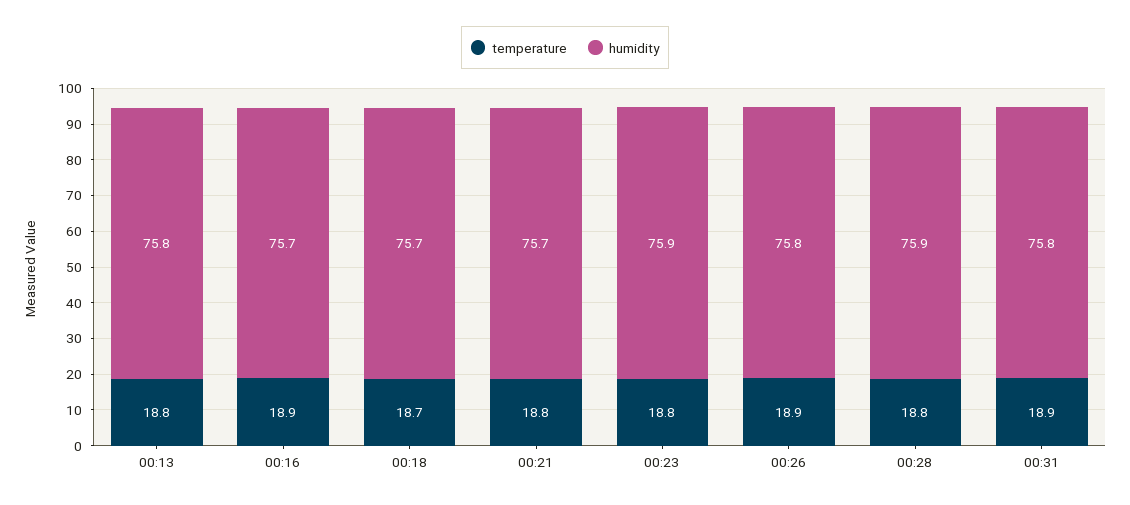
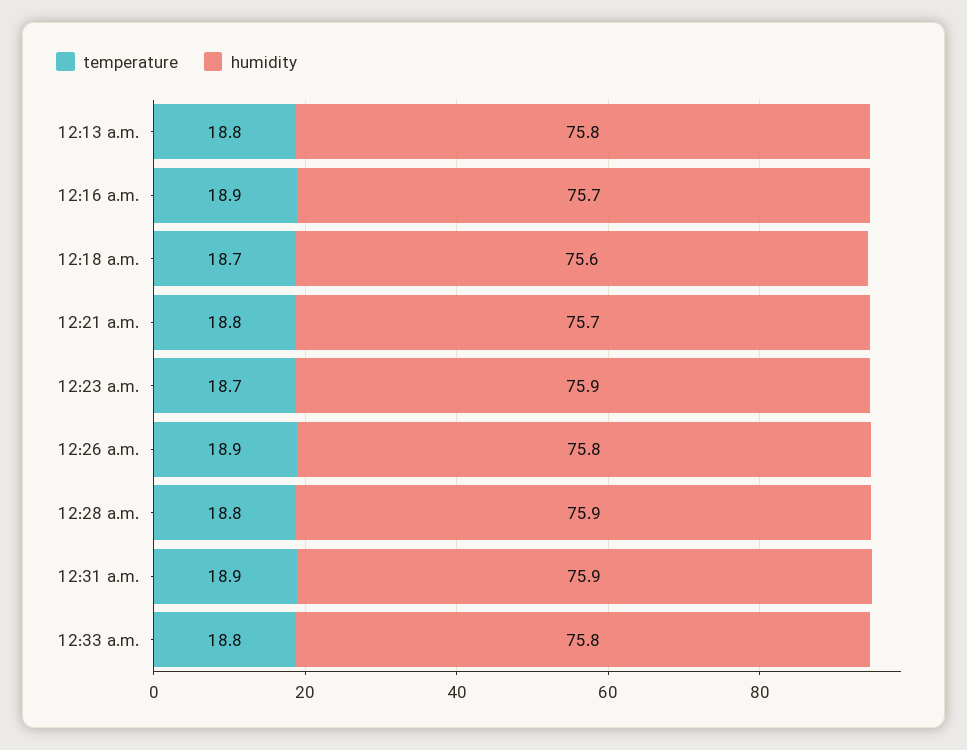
humidity, 00:18: 75.7 -> 75.6
temperature, 00:23: 18.8 -> 18.7
humidity, 00:31: 75.8 -> 75.9
temperature, 12:33 a.m.: none -> 18.8
humidity, 12:33 a.m.: none -> 75.8

